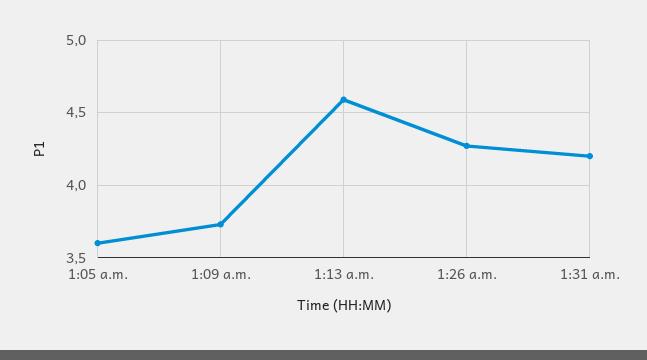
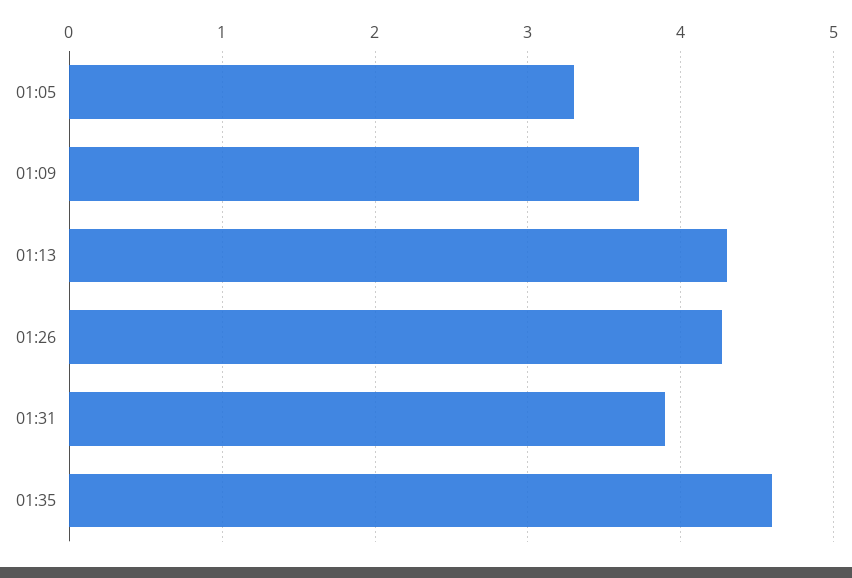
1:05 a.m.: 3.6 -> 3.3
1:13 a.m.: 4.6 -> 4.3
1:31 a.m.: 4.2 -> 3.9
01:35: none -> 4.6

